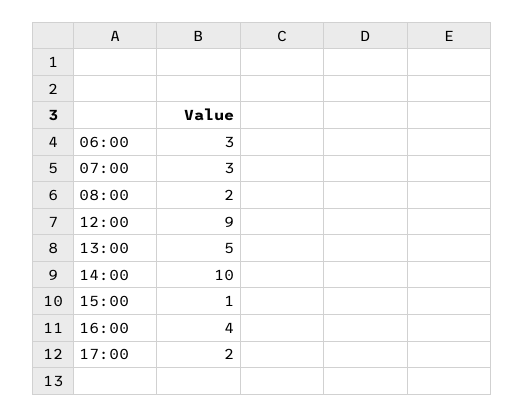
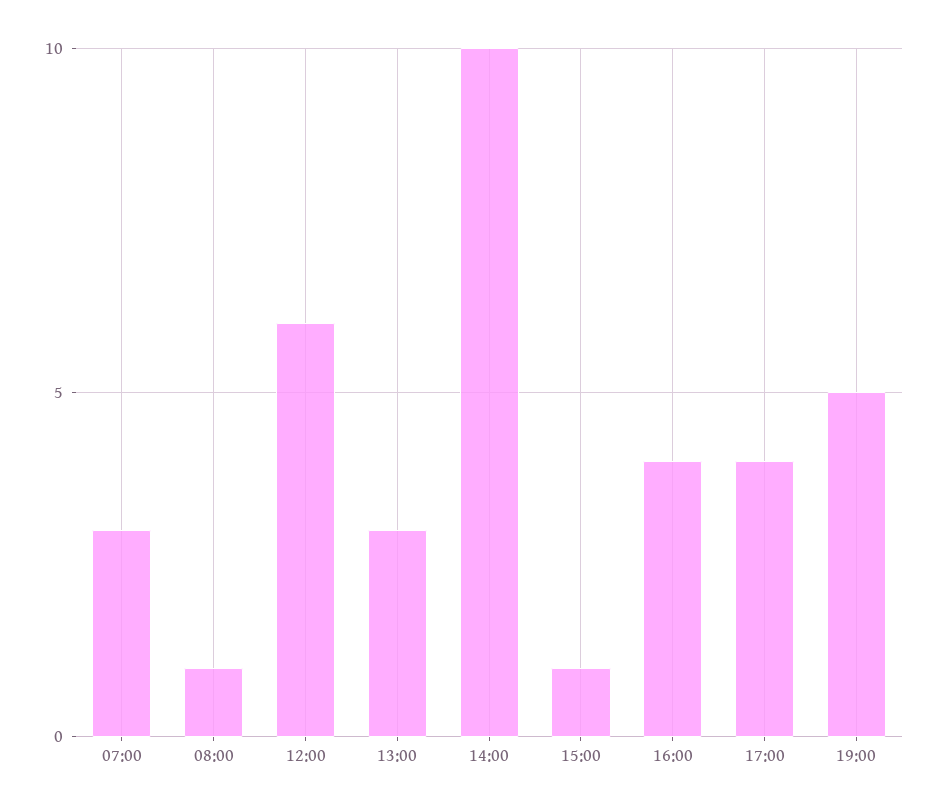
06:00: 3 -> none
08:00: 2 -> 1
12:00: 9 -> 6
13:00: 5 -> 3
17:00: 2 -> 4
19:00: none -> 5

